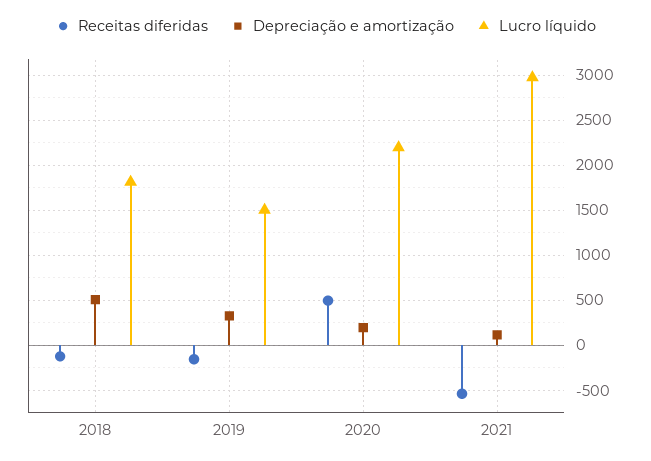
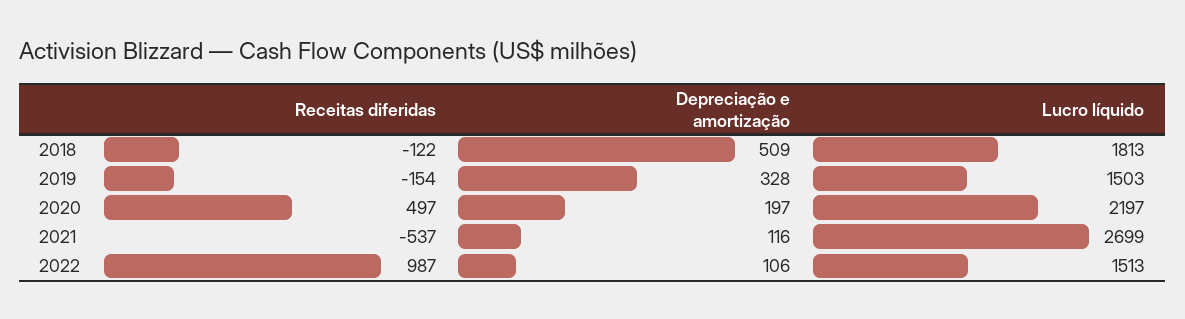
Lucro líquido, 2021: 3000 -> 2699
Receitas diferidas, 2022: none -> 987
Depreciação e amortização, 2022: none -> 106
Lucro líquido, 2022: none -> 1513

